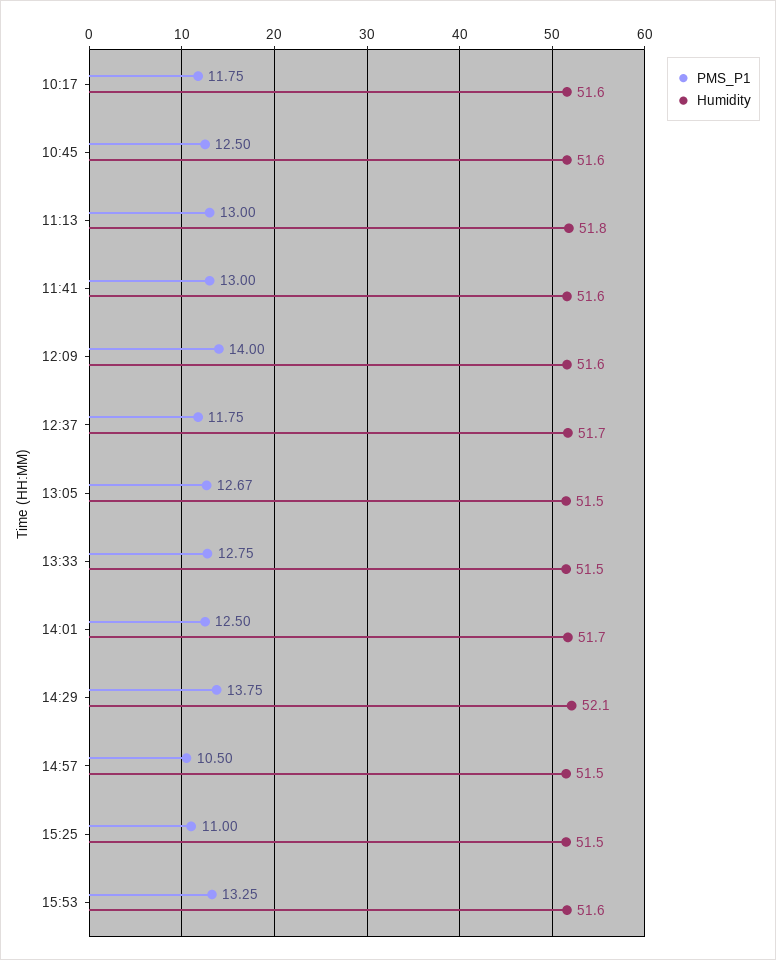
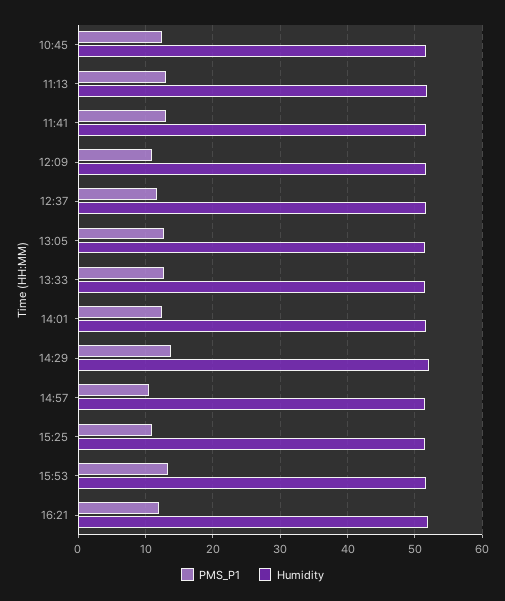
PMS_P1, 10:17: 11.75 -> none
Humidity, 10:17: 51.6 -> none
PMS_P1, 12:09: 14 -> 11
PMS_P1, 16:21: none -> 12
Humidity, 16:21: none -> 52

